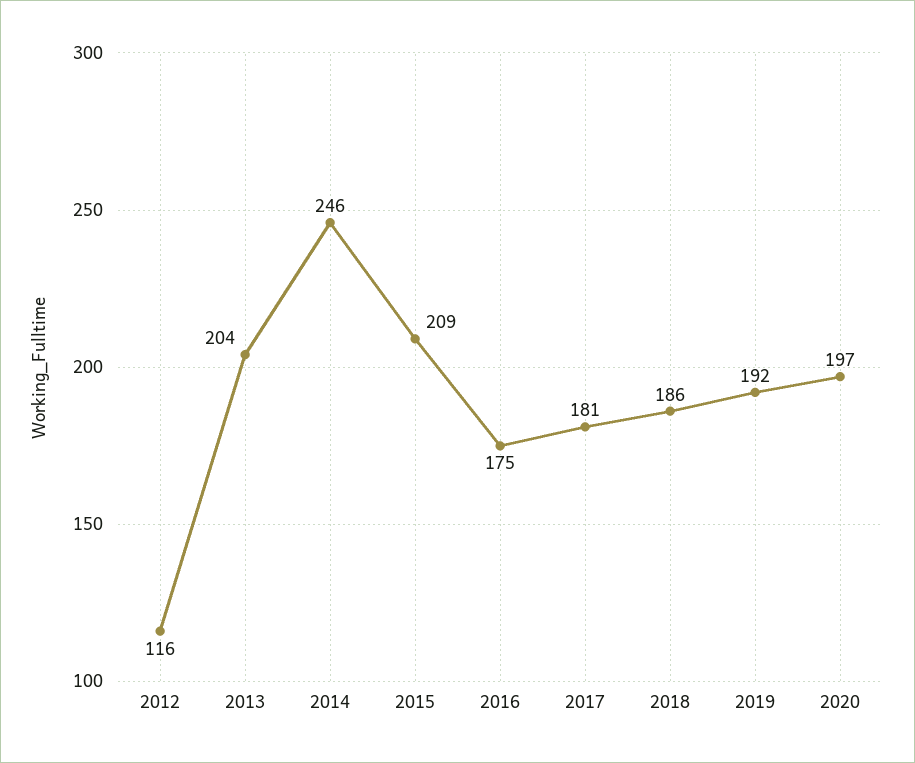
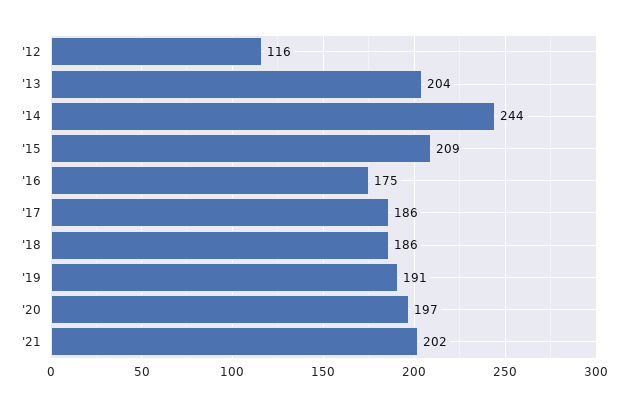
2014: 246 -> 244
2017: 181 -> 186
2019: 192 -> 191
'21: none -> 202

